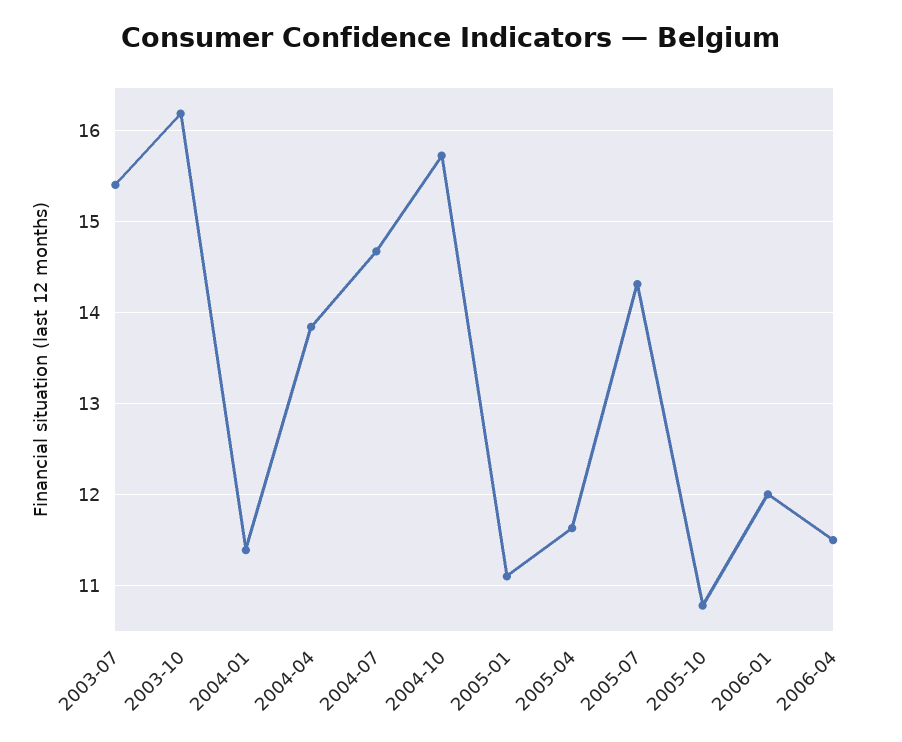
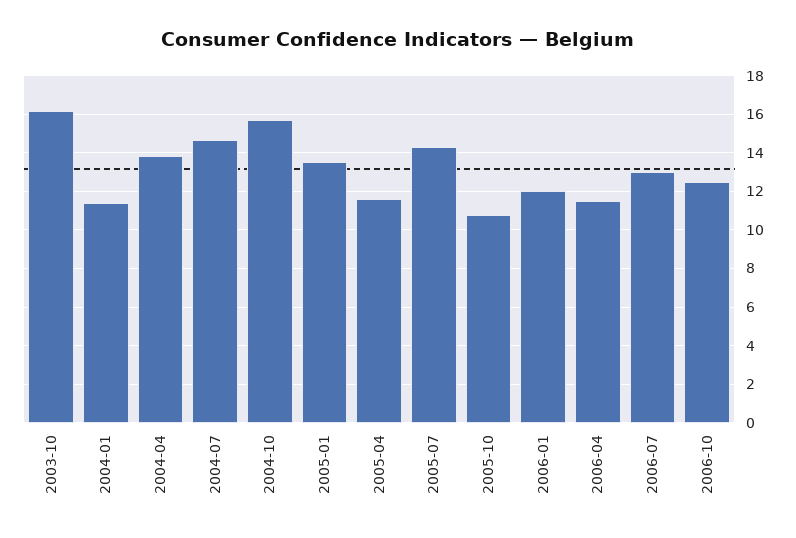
2003-07: 15.4 -> none
2005-01: 11.1 -> 13.5
2006-07: none -> 13
2006-10: none -> 12.5

